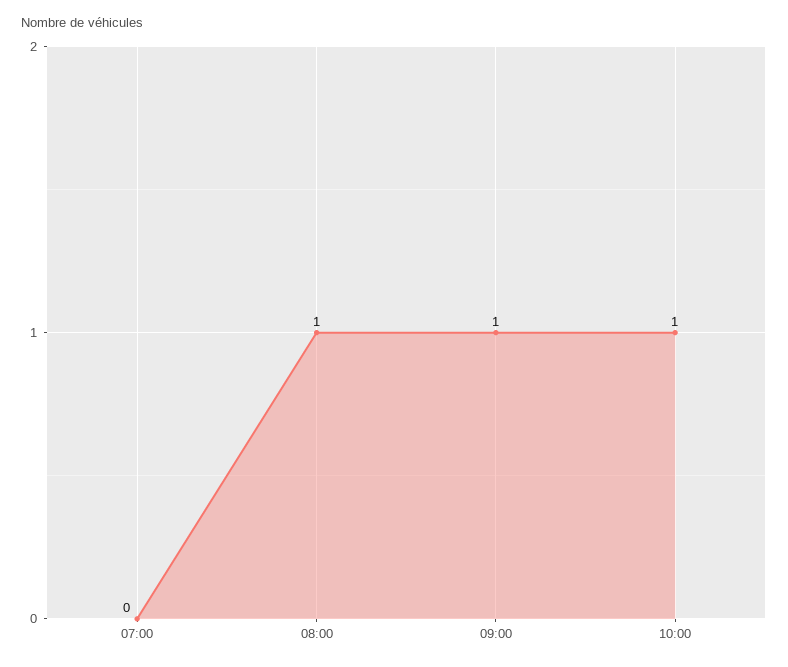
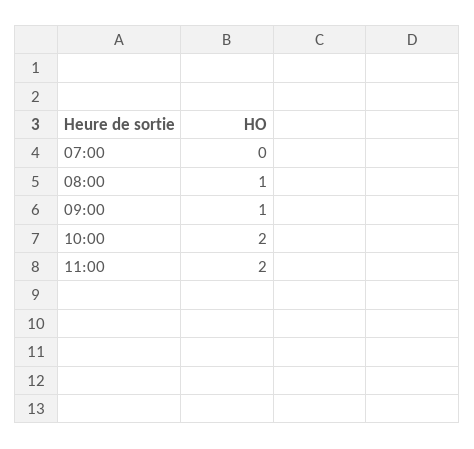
10:00: 1 -> 2
11:00: none -> 2

